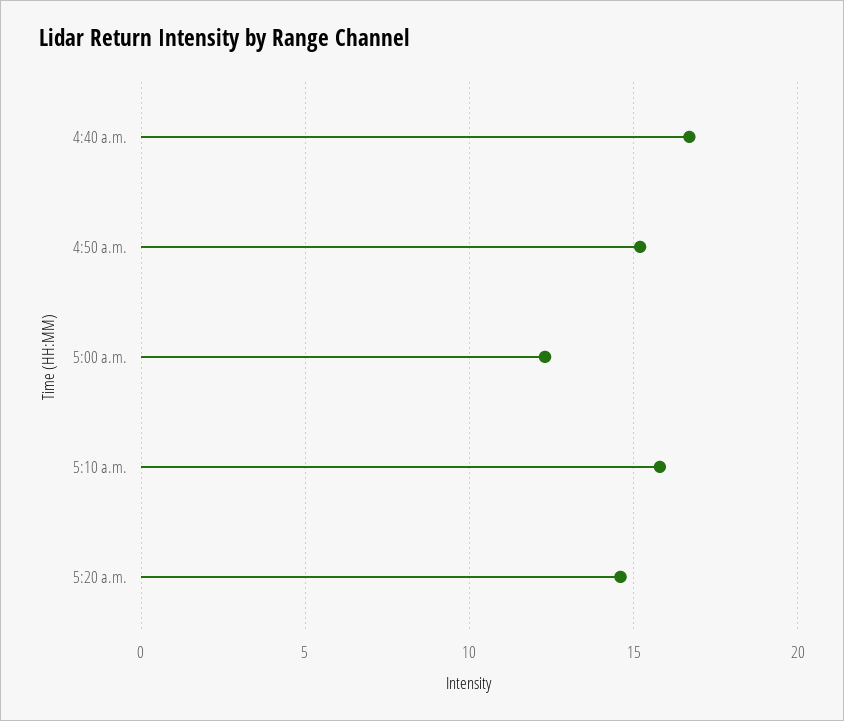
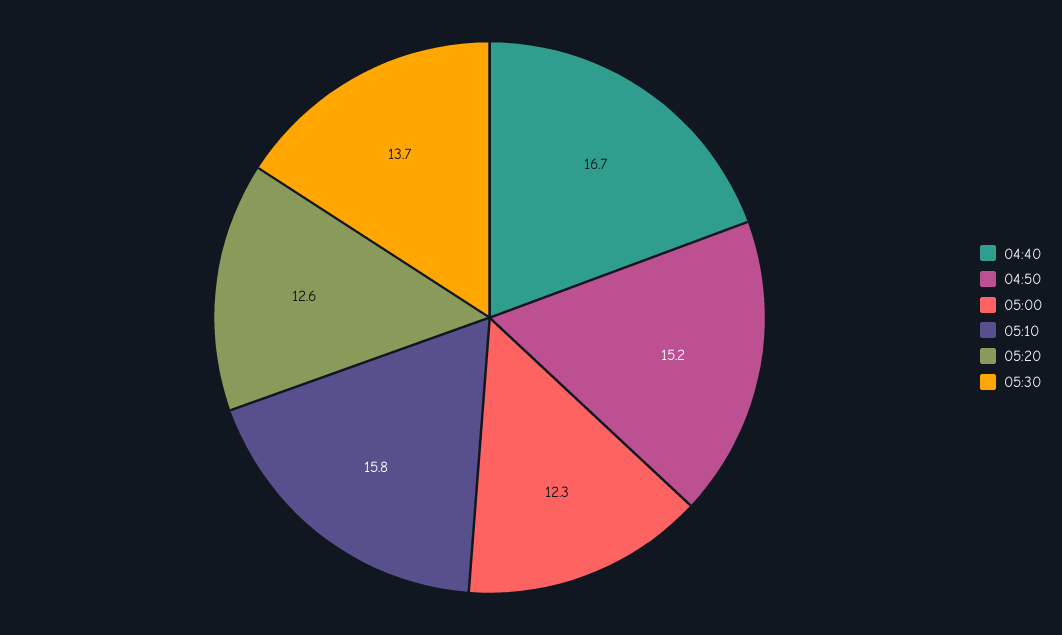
5:20 a.m.: 14.5 -> 12.6
05:30: none -> 13.7

